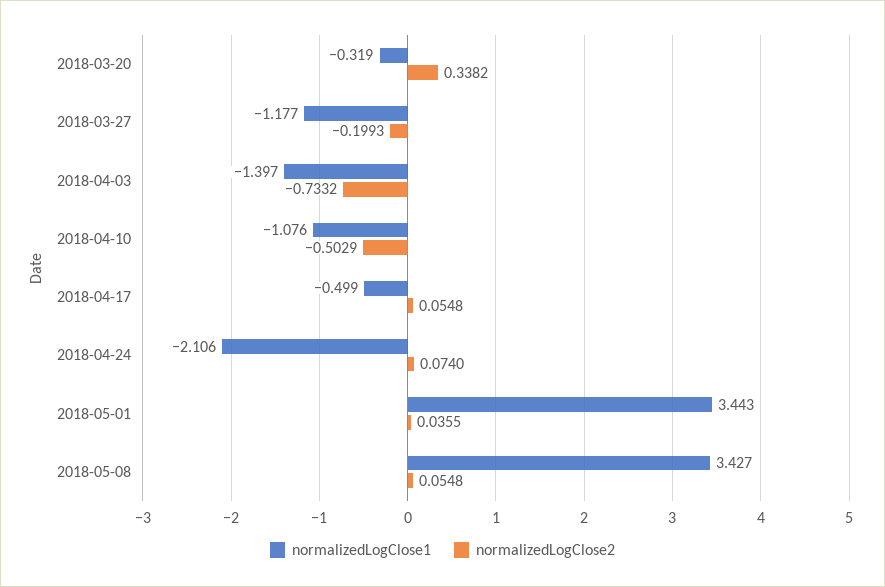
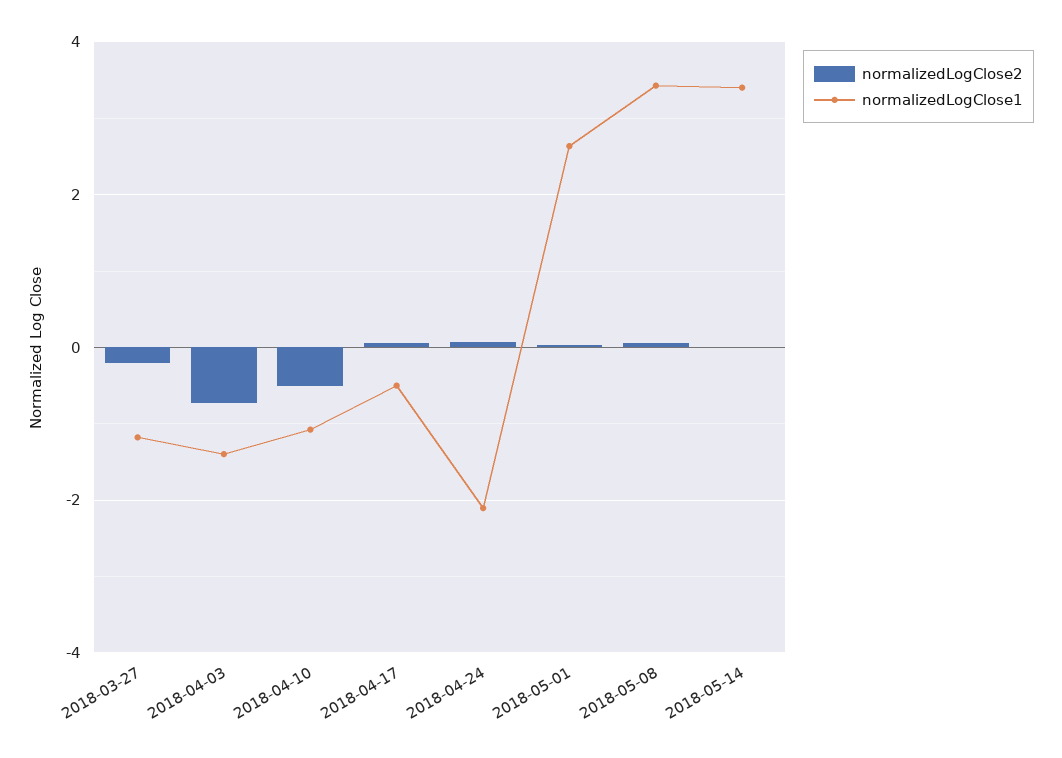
normalizedLogClose1, 2018-03-20: -0.319 -> none
normalizedLogClose2, 2018-03-20: 0.3382 -> none
normalizedLogClose1, 2018-05-01: 3.443 -> 2.6
normalizedLogClose2, 2018-05-14: none -> 0
normalizedLogClose1, 2018-05-14: none -> 3.4

